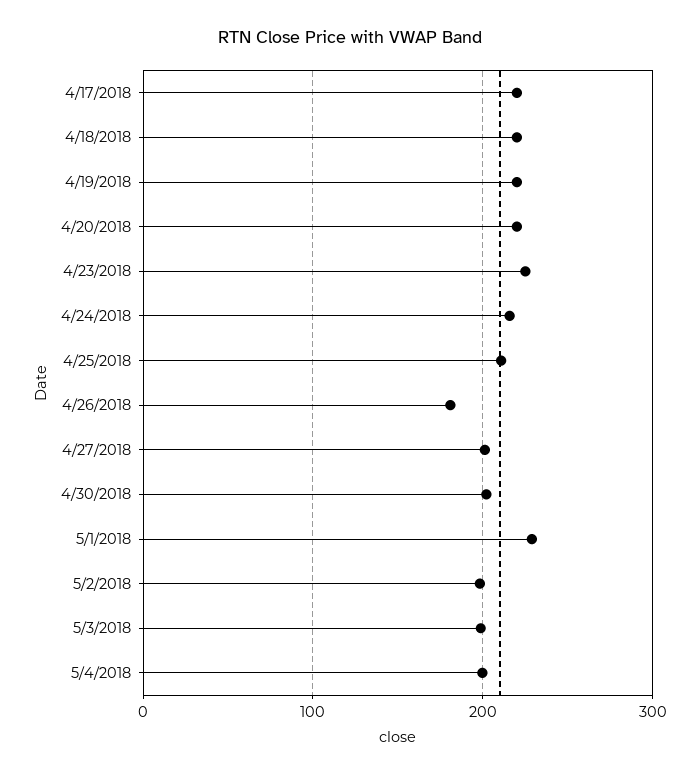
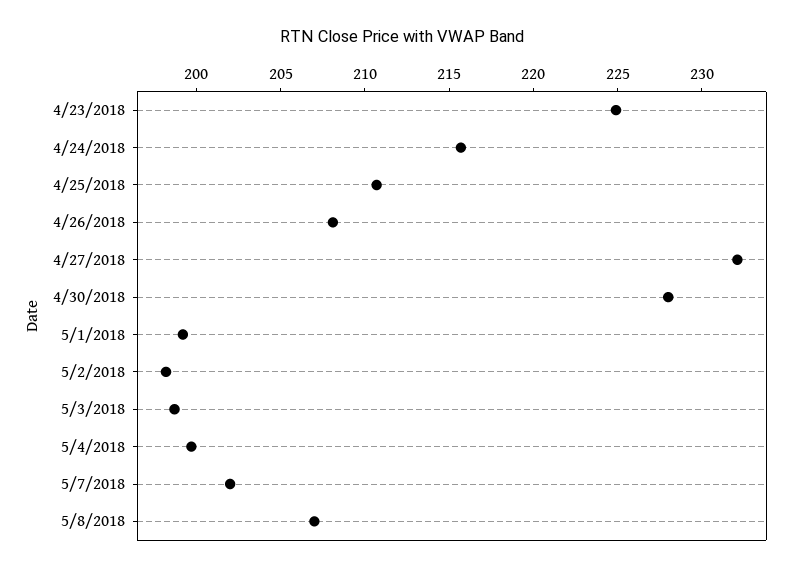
4/17/2018: 220 -> none
4/18/2018: 220 -> none
4/19/2018: 220 -> none
4/20/2018: 220 -> none
4/26/2018: 180 -> 208
4/27/2018: 200 -> 232
4/30/2018: 200 -> 228
5/1/2018: 230 -> 199
5/7/2018: none -> 202
5/8/2018: none -> 207

